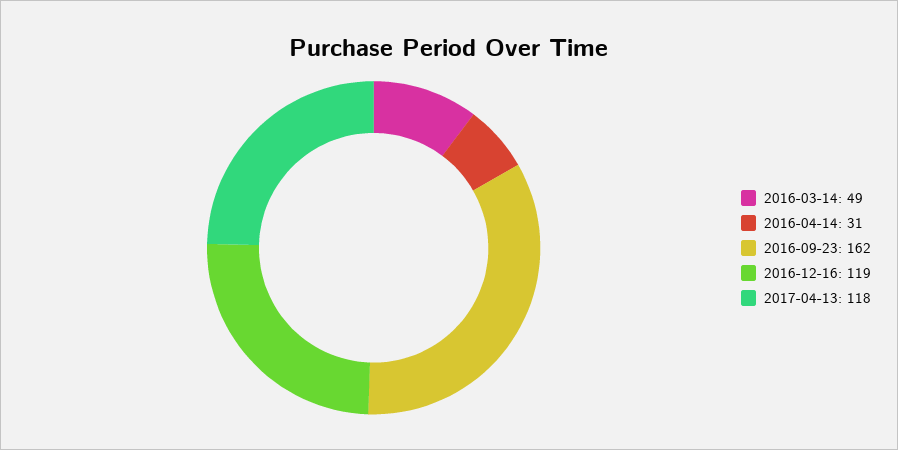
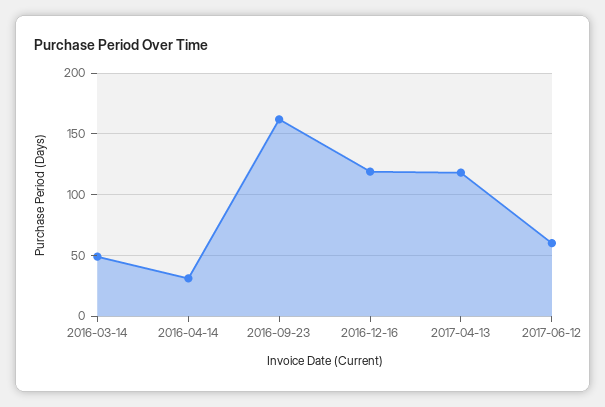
2017-06-12: none -> 60

